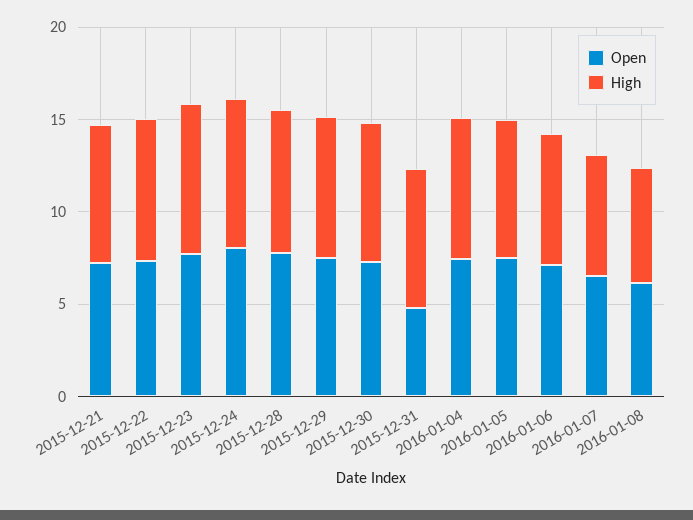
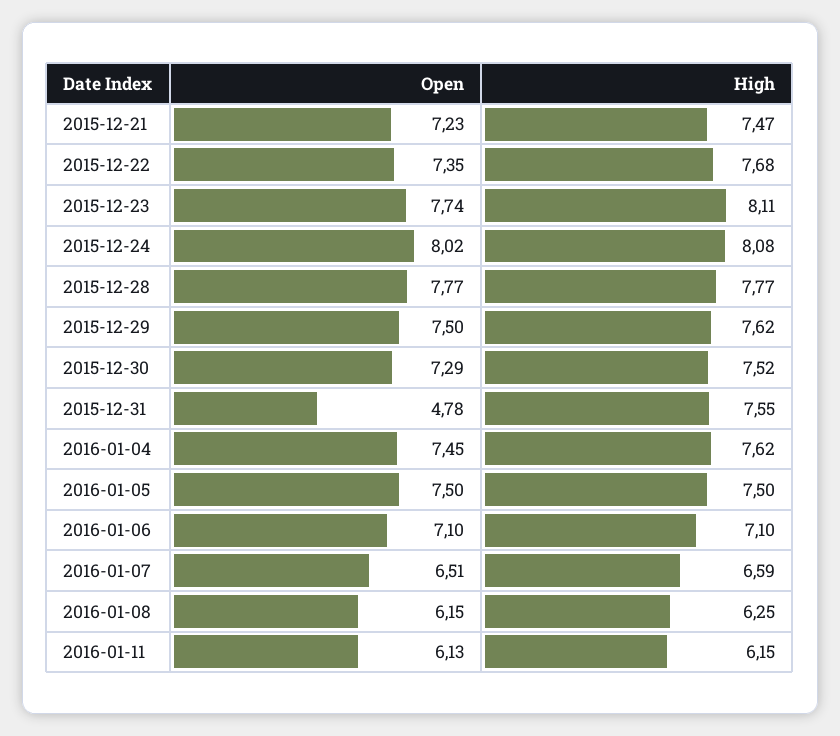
Open, 2016-01-11: none -> 6.13
High, 2016-01-11: none -> 6.15

